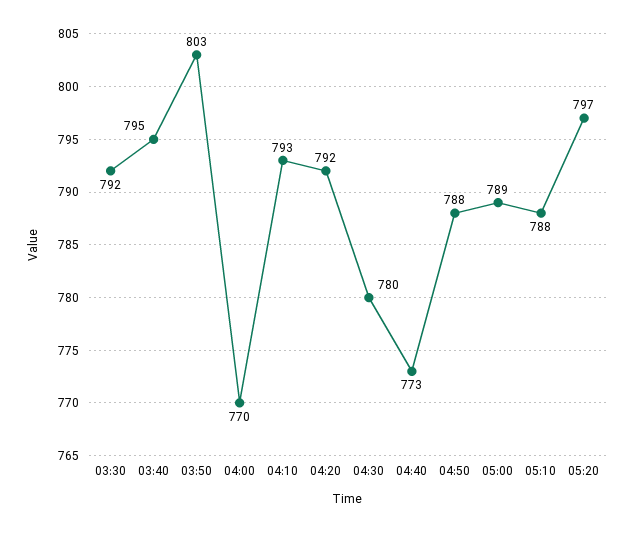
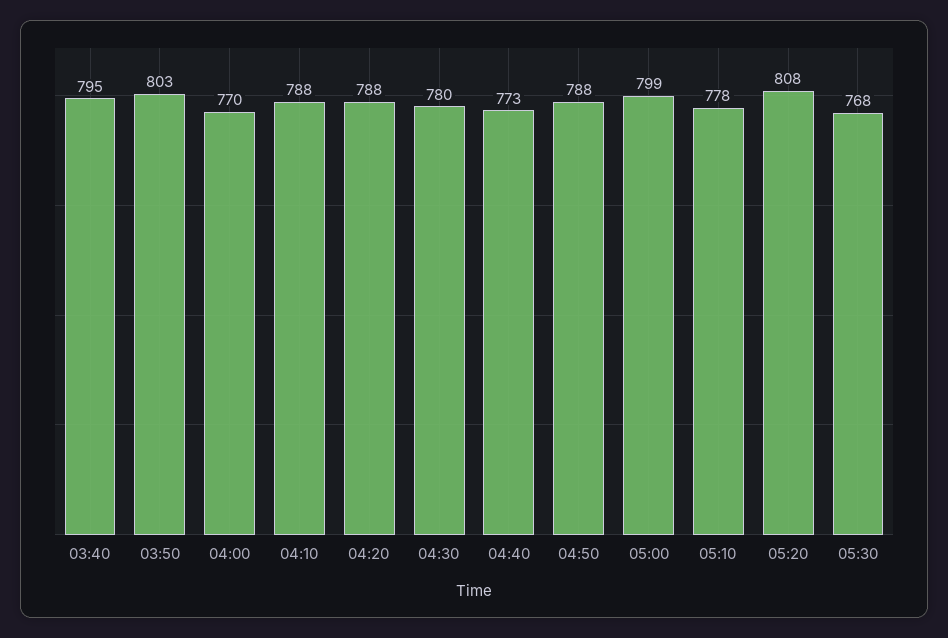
03:30: 792 -> none
04:10: 793 -> 788
04:20: 792 -> 788
05:00: 789 -> 799
05:10: 788 -> 778
05:20: 797 -> 808
05:30: none -> 768

